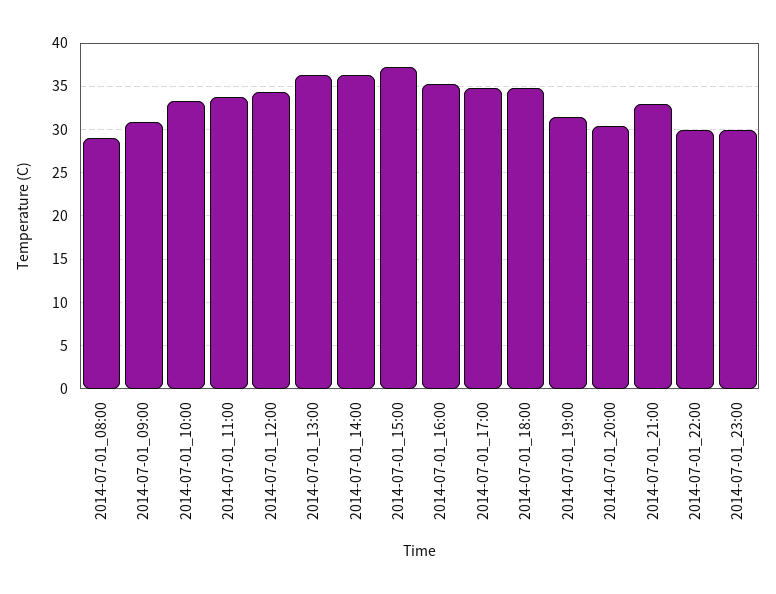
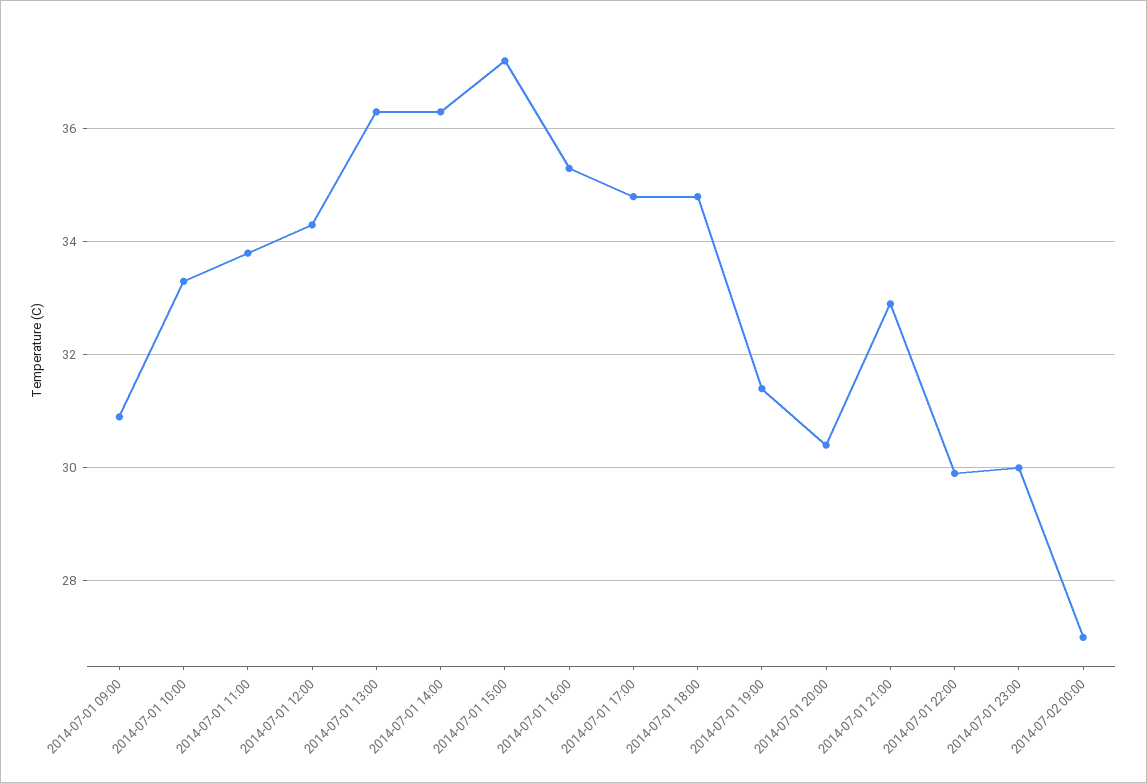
2014-07-01_08:00: 29 -> none
2014-07-02 00:00: none -> 27

